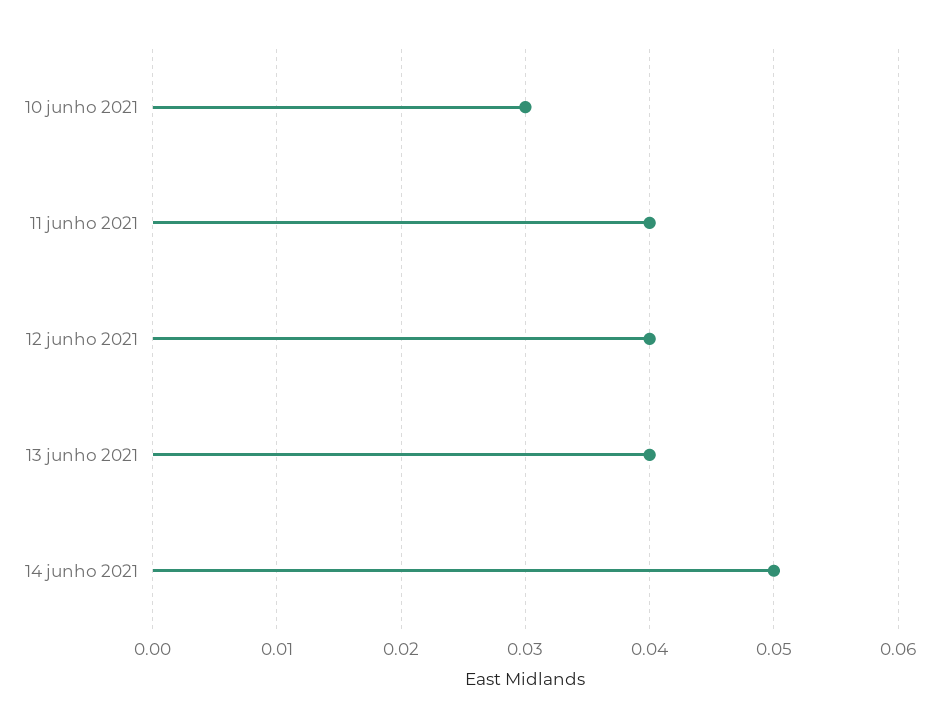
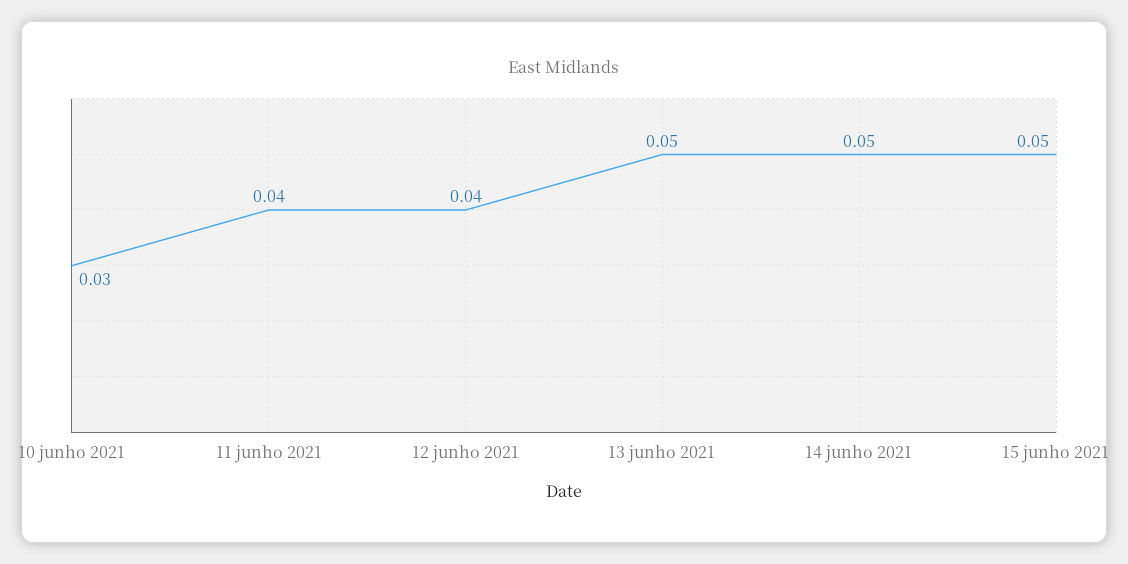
13 junho 2021: 0.04 -> 0.05
15 junho 2021: none -> 0.05

